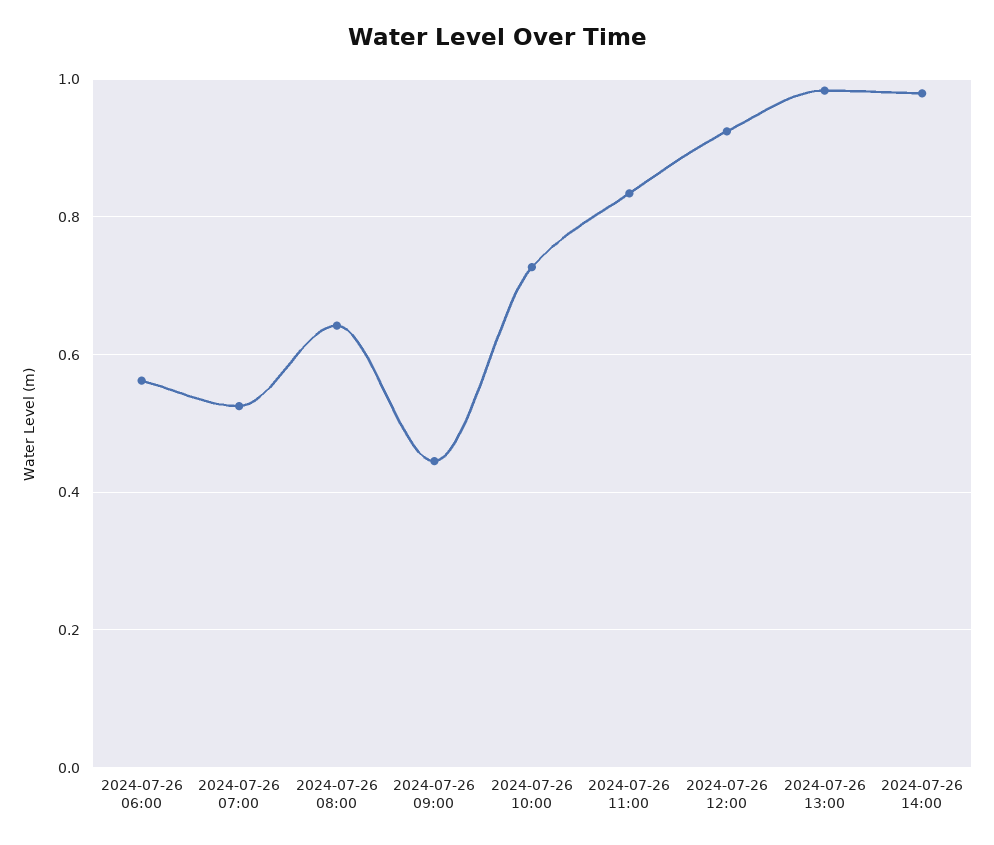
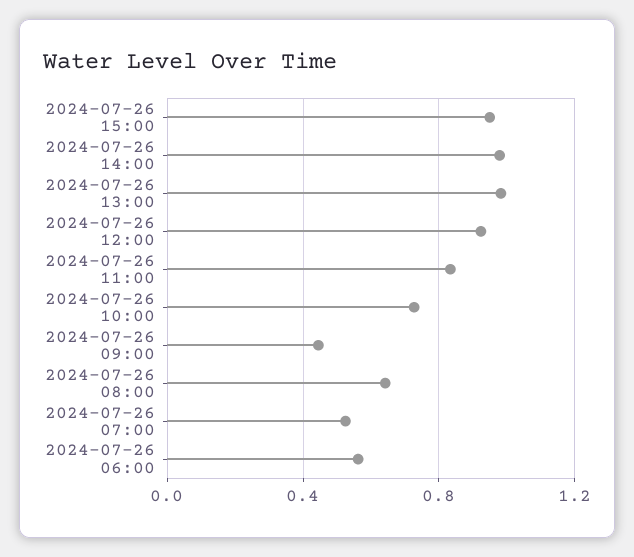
2024-07-26 15:00: none -> 0.95

